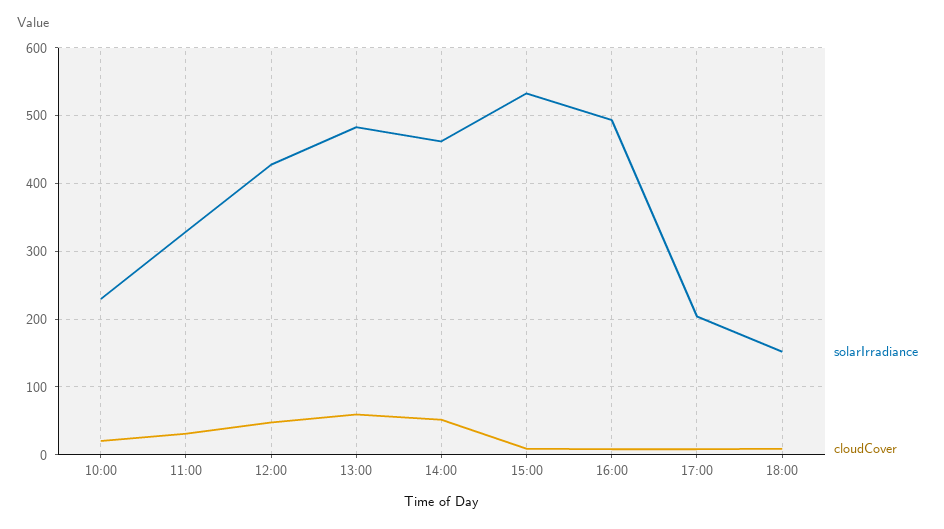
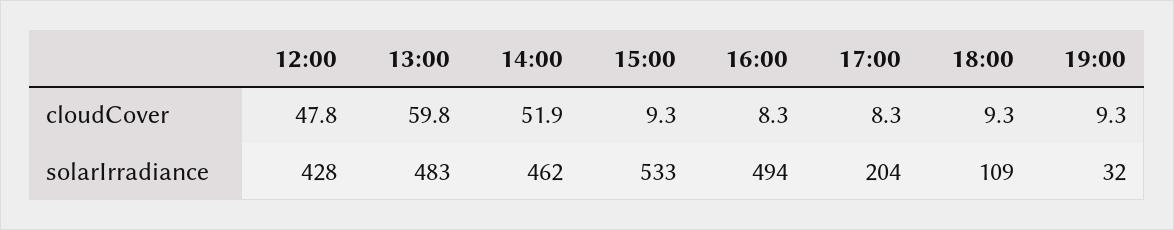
solarIrradiance, 10:00: 230 -> none
cloudCover, 10:00: 20 -> none
solarIrradiance, 11:00: 330 -> none
cloudCover, 11:00: 30 -> none
solarIrradiance, 18:00: 150 -> 109
cloudCover, 19:00: none -> 9.3
solarIrradiance, 19:00: none -> 32

